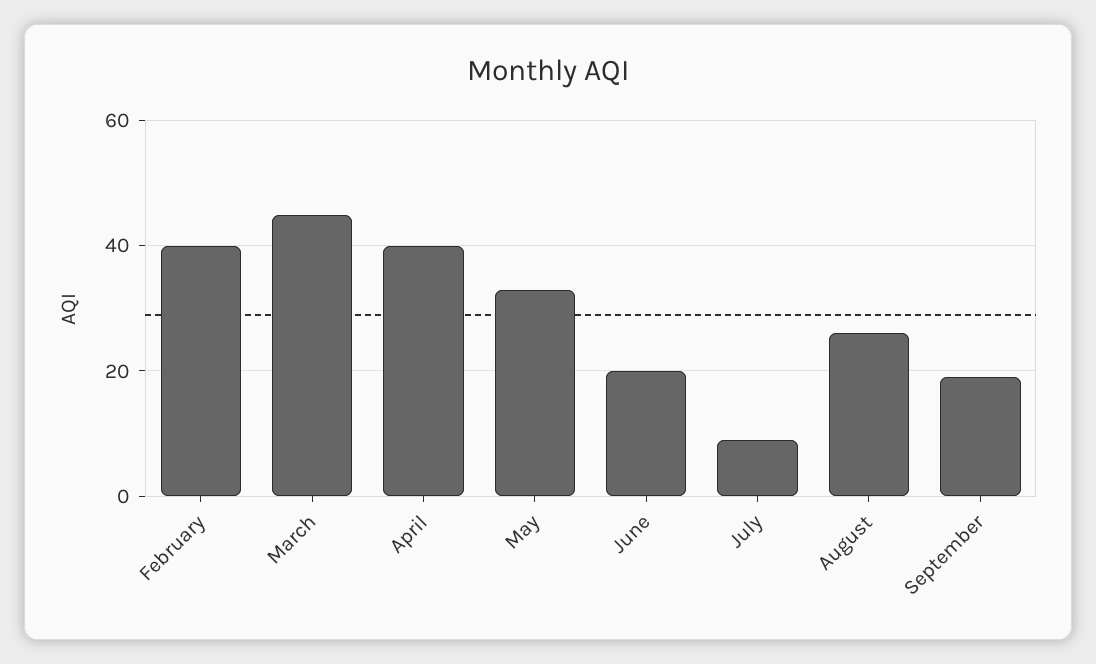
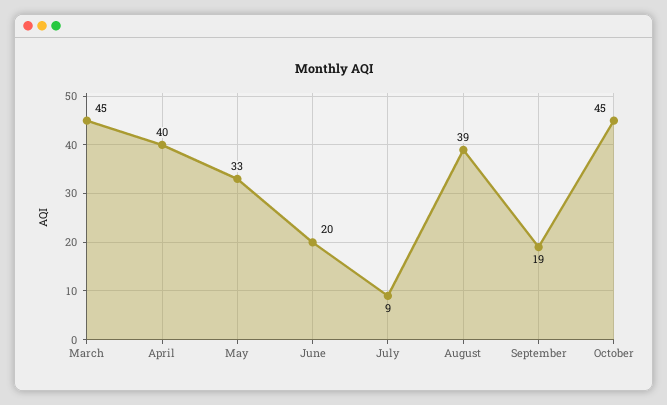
February: 40 -> none
August: 25 -> 39
October: none -> 45

